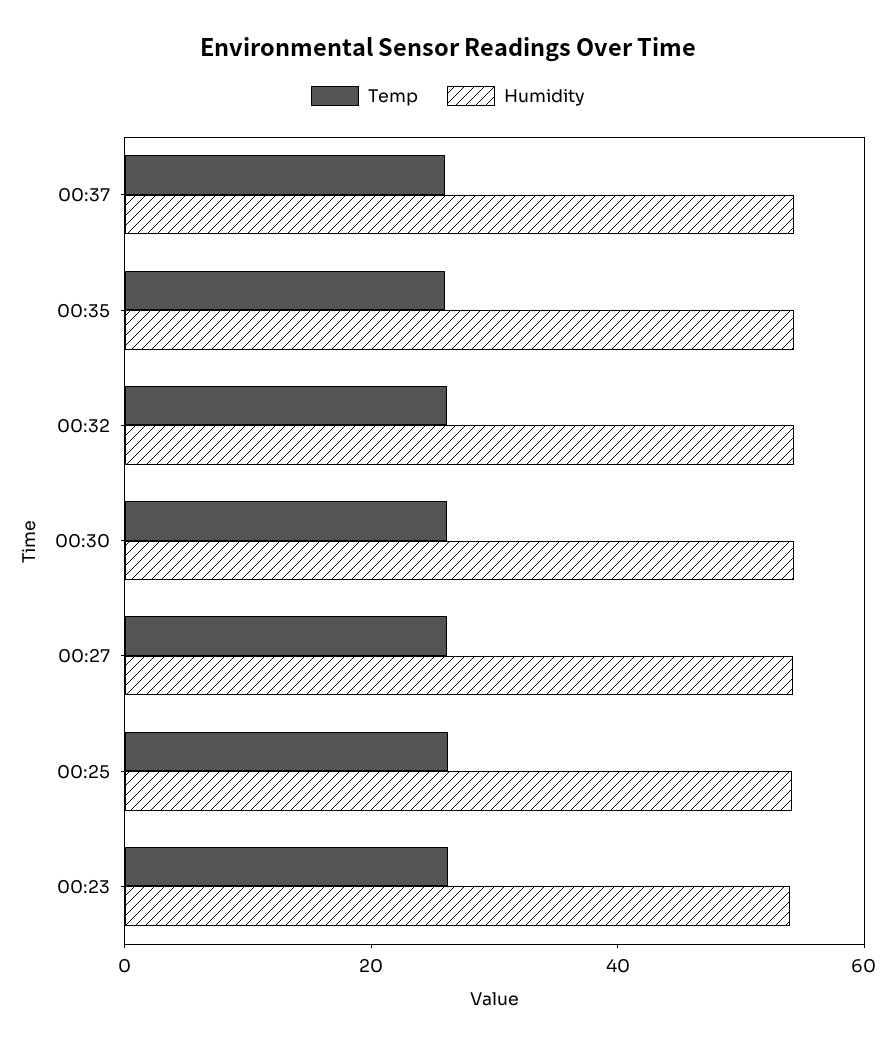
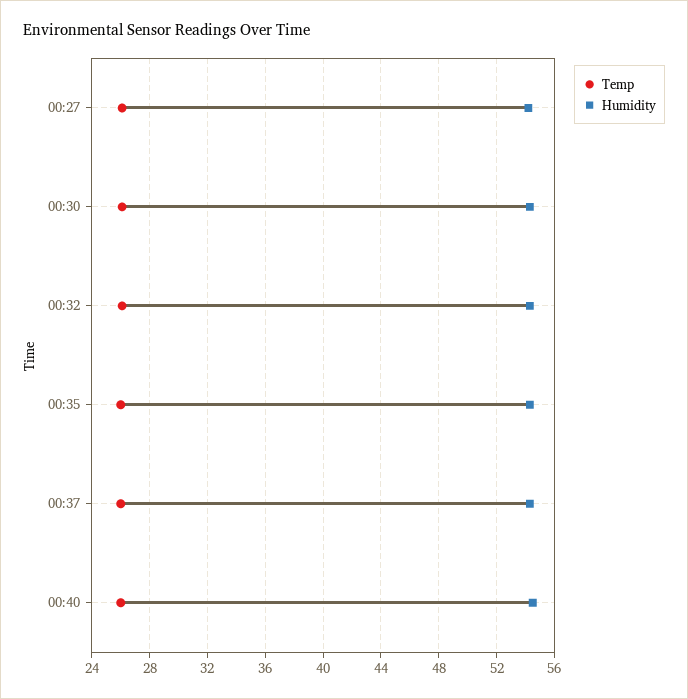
Temp, 00:25: 25 -> none
Humidity, 00:25: 55 -> none
Temp, 00:23: 25 -> none
Humidity, 00:23: 55 -> none
Temp, 00:40: none -> 26
Humidity, 00:40: none -> 54.5

